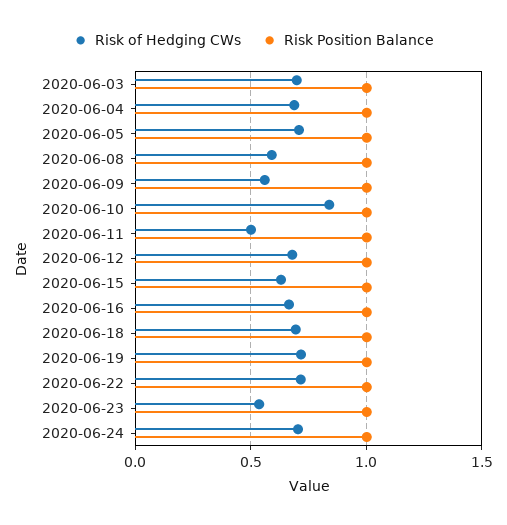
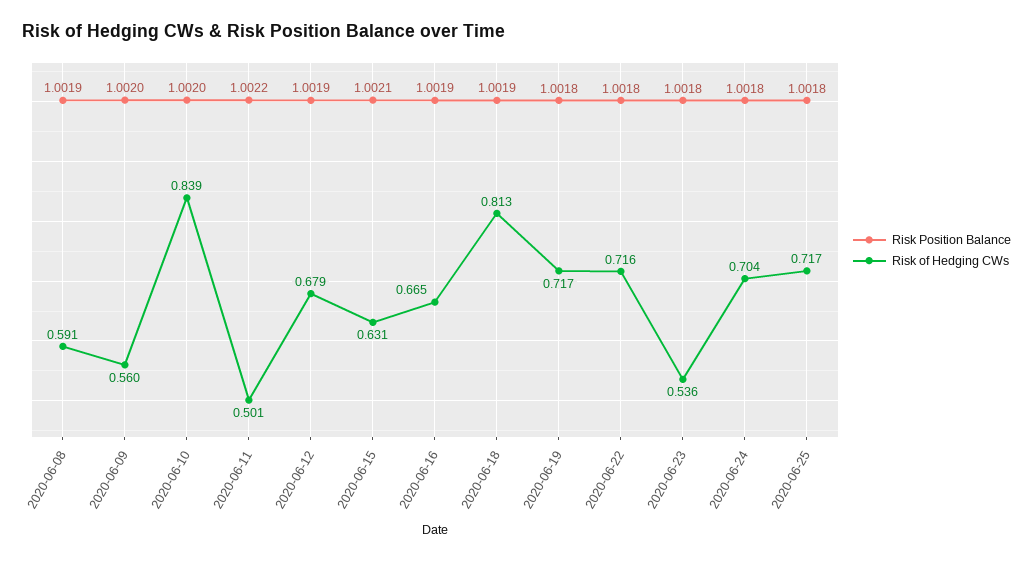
Risk of Hedging CWs, 2020-06-03: 0.7 -> none
Risk Position Balance, 2020-06-03: 1 -> none
Risk of Hedging CWs, 2020-06-04: 0.7 -> none
Risk Position Balance, 2020-06-04: 1 -> none
Risk of Hedging CWs, 2020-06-05: 0.7 -> none
Risk Position Balance, 2020-06-05: 1 -> none
Risk of Hedging CWs, 2020-06-18: 0.7 -> 0.813
Risk Position Balance, 2020-06-25: none -> 1.0018
Risk of Hedging CWs, 2020-06-25: none -> 0.717

